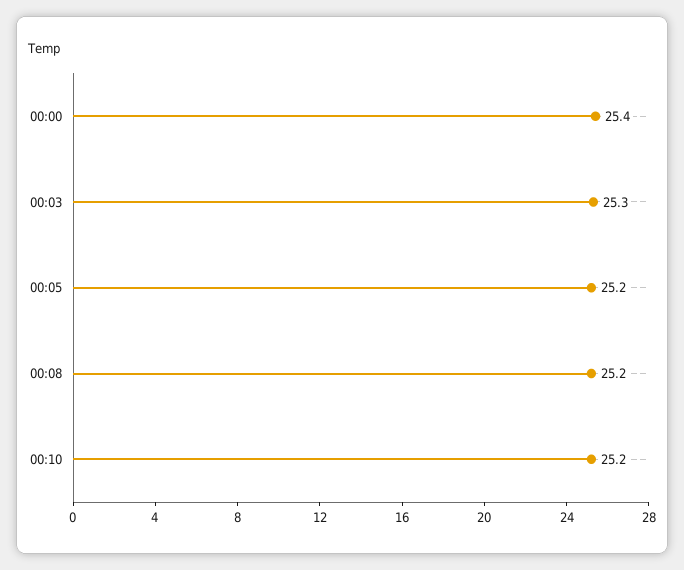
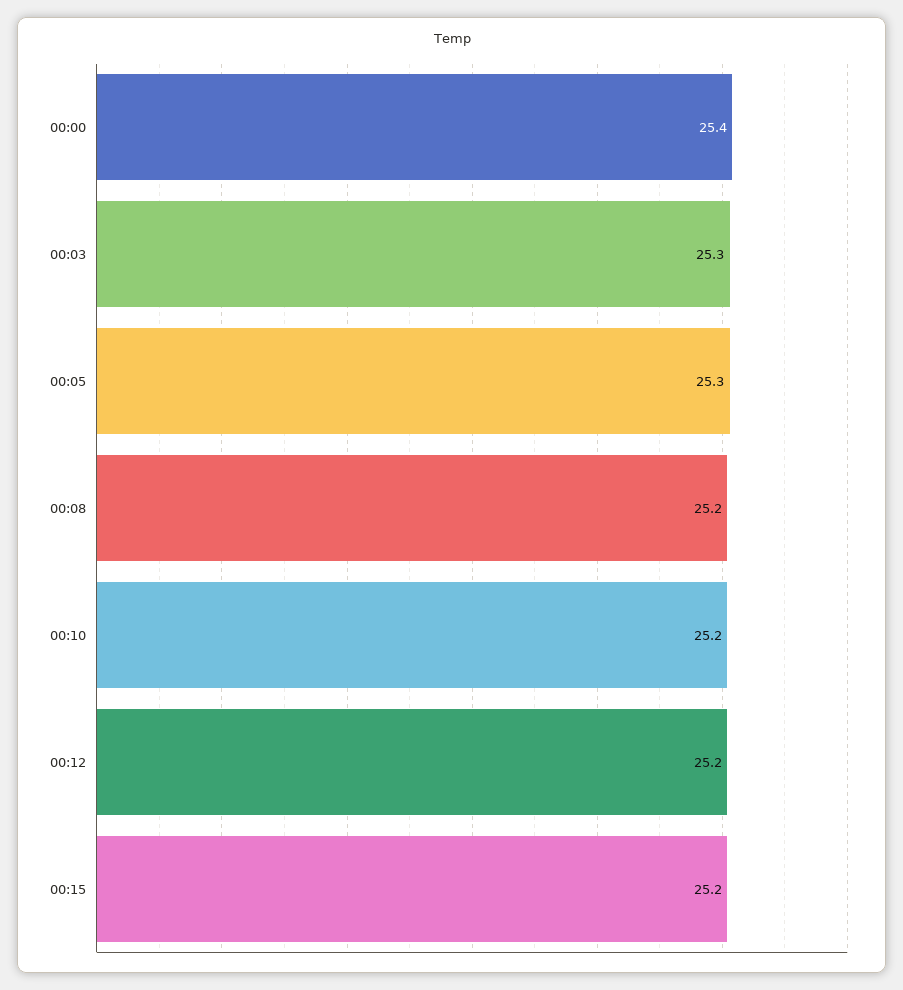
00:05: 25.2 -> 25.3
00:12: none -> 25.2
00:15: none -> 25.2

